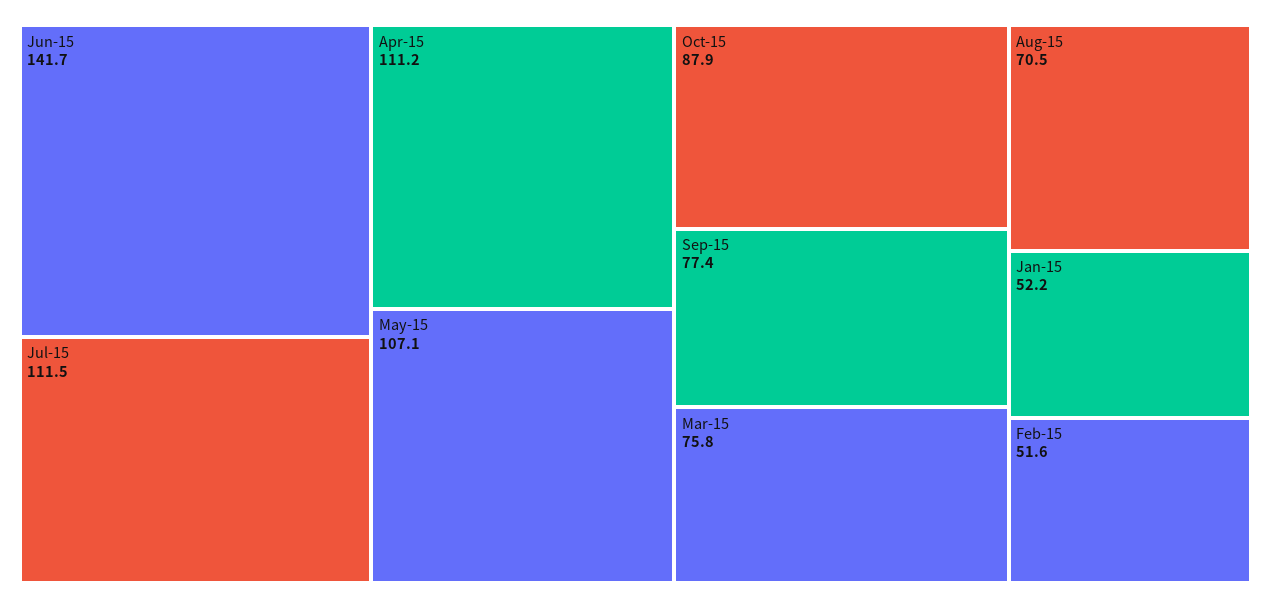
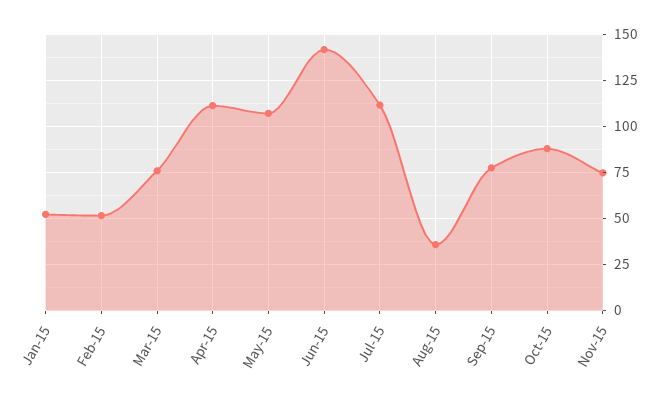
Aug-15: 70.5 -> 35
Nov-15: none -> 75

